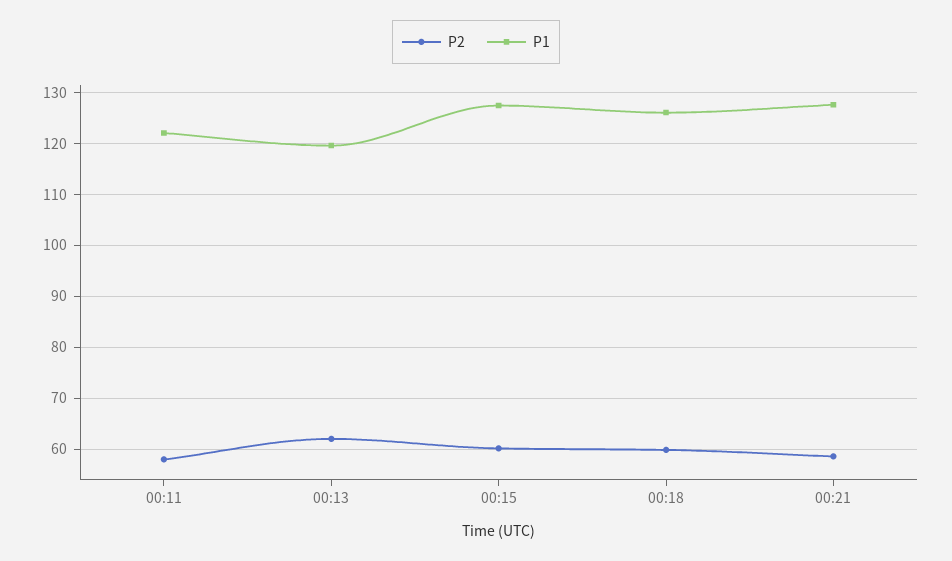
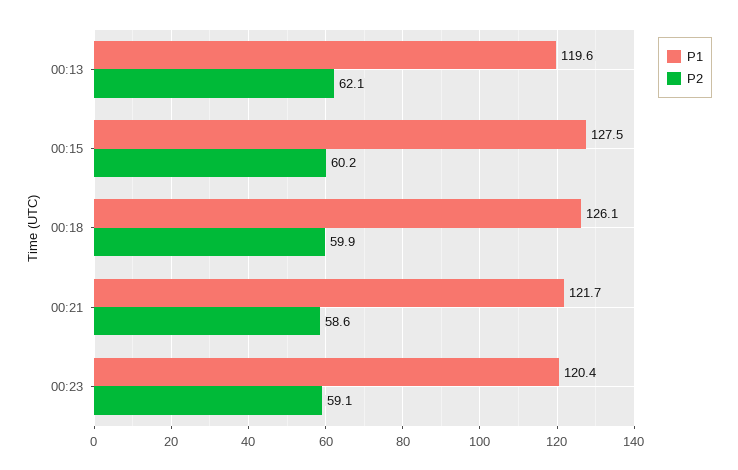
P2, 00:11: 58 -> none
P1, 00:11: 122 -> none
P1, 00:21: 128 -> 121.7
P1, 00:23: none -> 120.4
P2, 00:23: none -> 59.1

